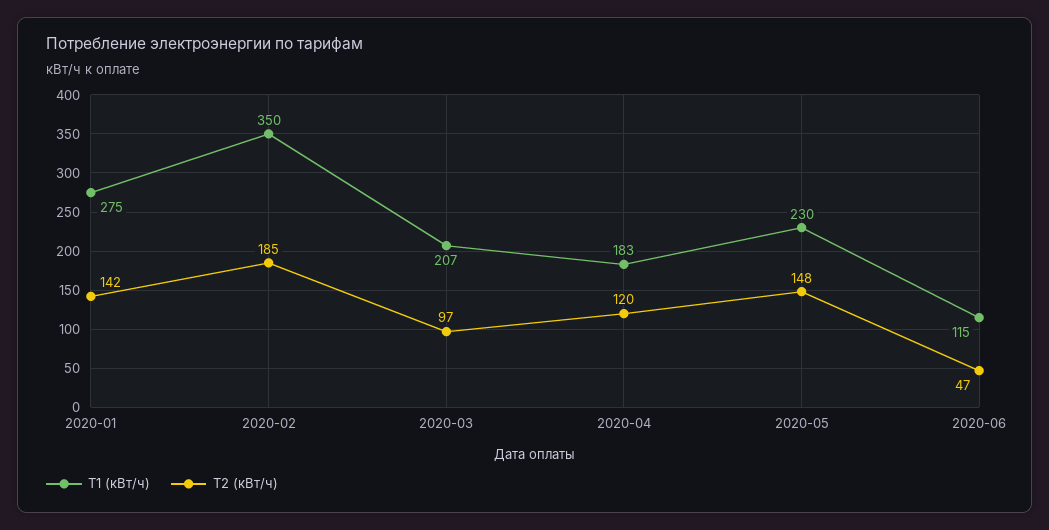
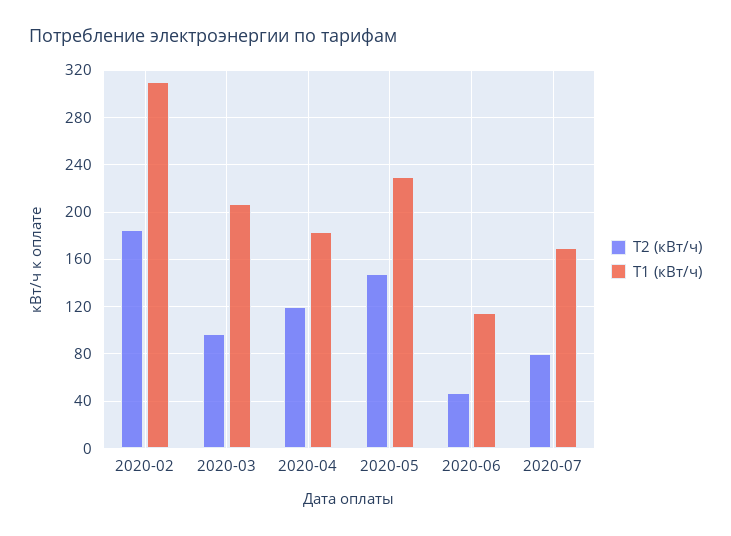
Т1 (кВт/ч), 2020-01: 275 -> none
Т2 (кВт/ч), 2020-01: 142 -> none
Т1 (кВт/ч), 2020-02: 350 -> 310
Т2 (кВт/ч), 2020-07: none -> 80
Т1 (кВт/ч), 2020-07: none -> 170

